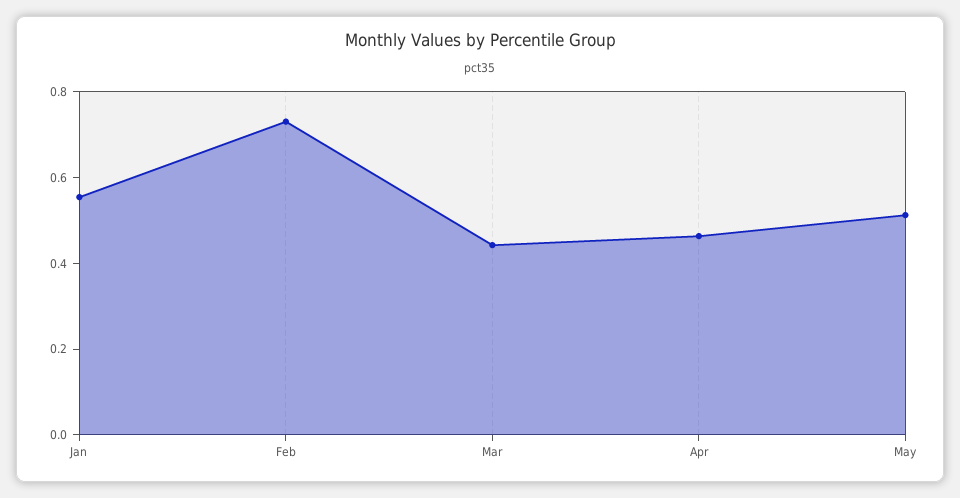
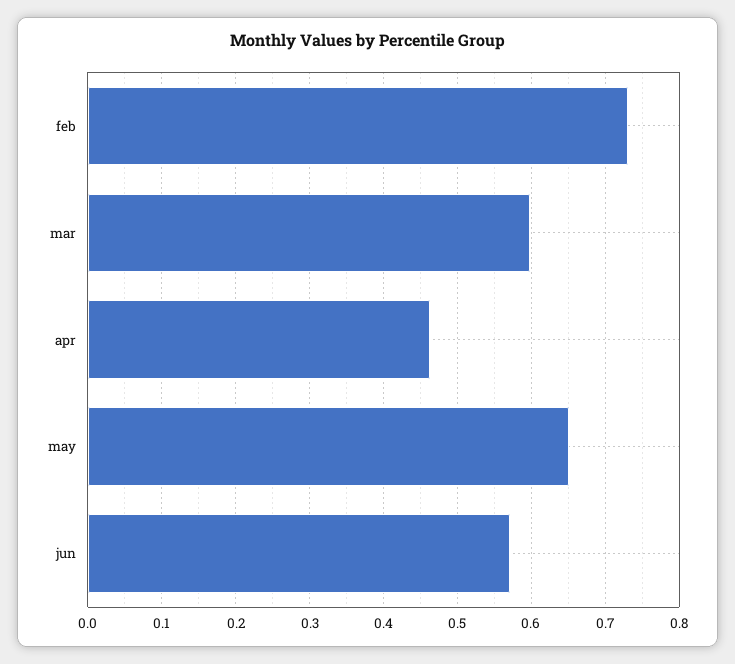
Jan: 0.55 -> none
Mar: 0.45 -> 0.6
May: 0.5 -> 0.65
jun: none -> 0.57

